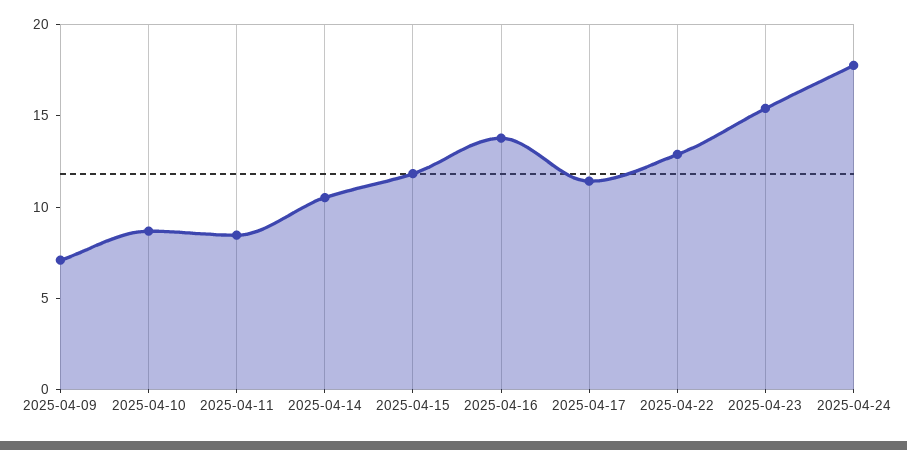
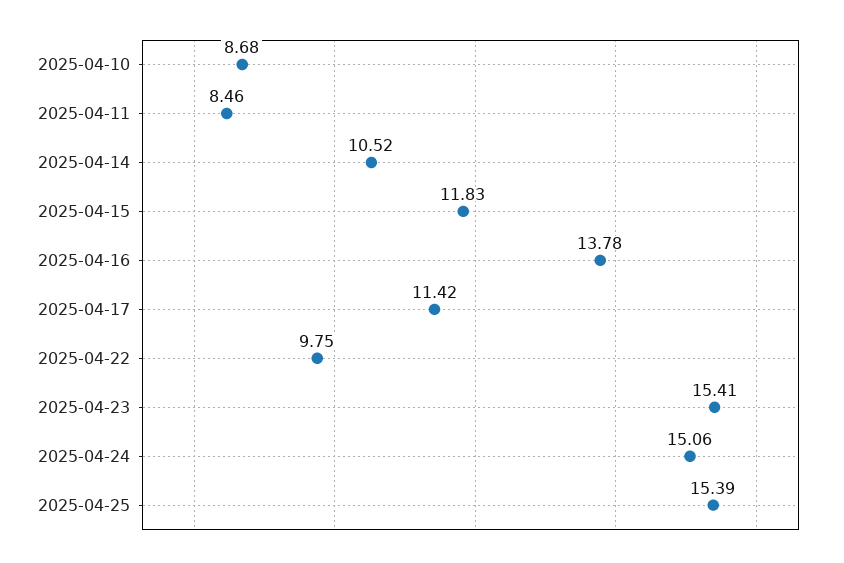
2025-04-09: 7 -> none
2025-04-22: 13 -> 9.75
2025-04-24: 18 -> 15.06
2025-04-25: none -> 15.39

